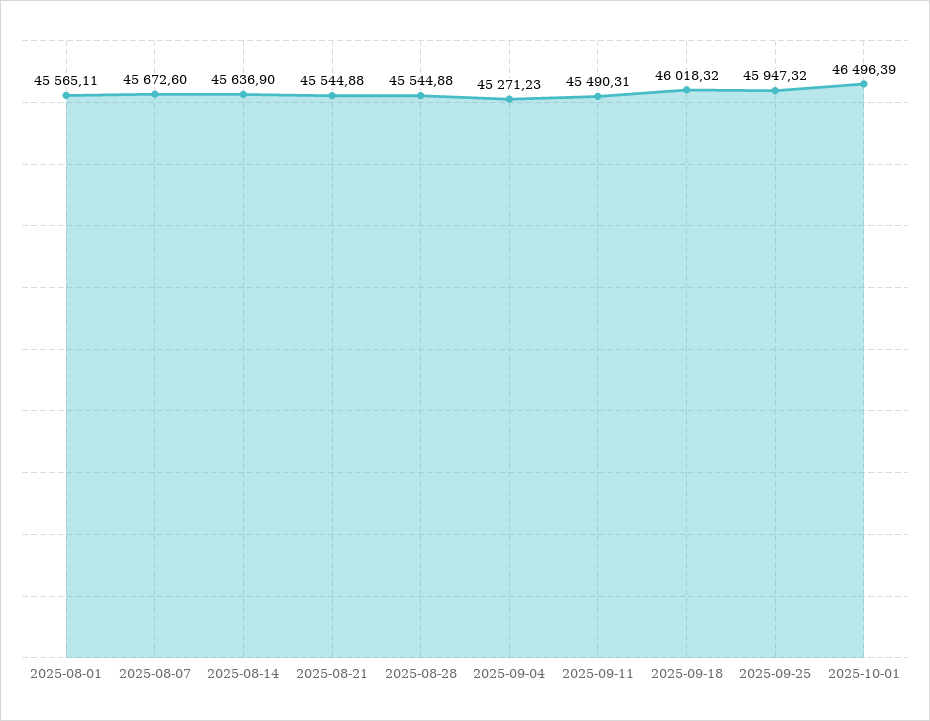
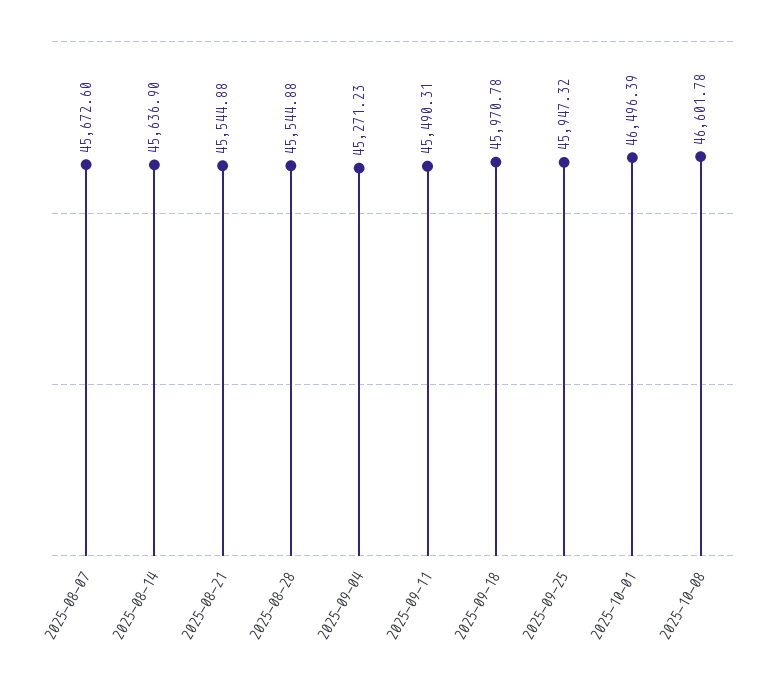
2025-08-01: 45565.11 -> none
2025-09-18: 46018.32 -> 45970.78
2025-10-08: none -> 46601.78

